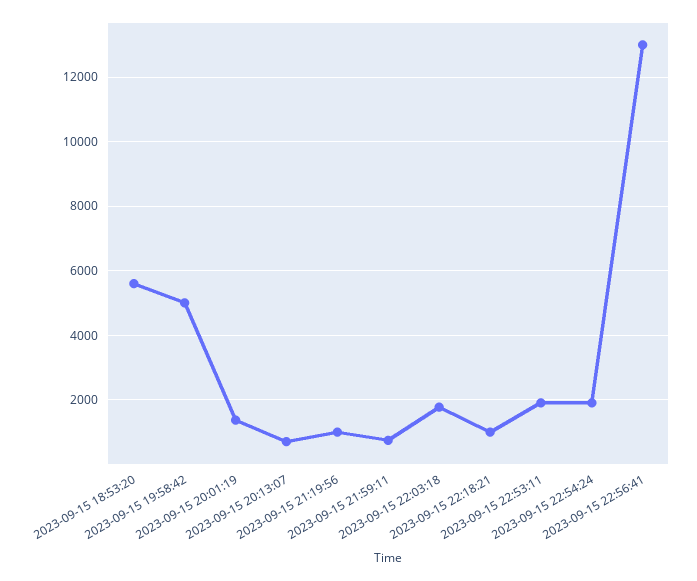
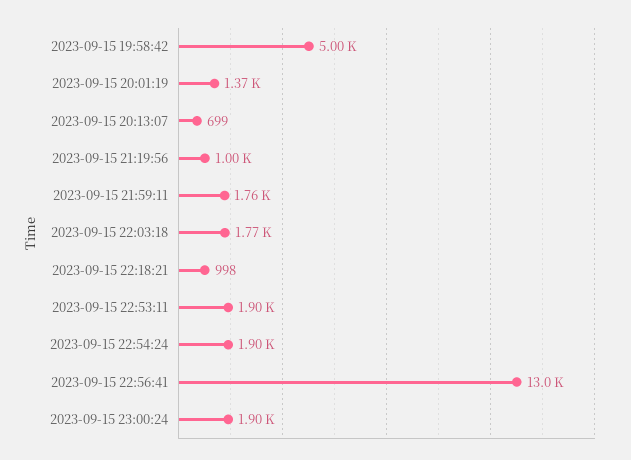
2023-09-15 18:53:20: 5600 -> none
2023-09-15 21:59:11: 800 -> 1760
2023-09-15 23:00:24: none -> 1900

